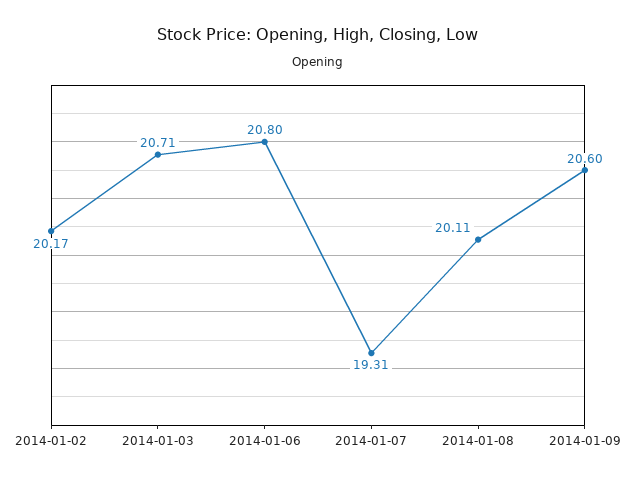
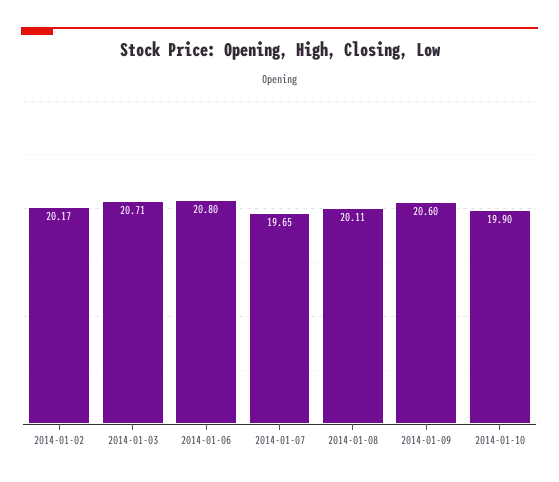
2014-01-07: 19.31 -> 19.65
2014-01-10: none -> 19.9

